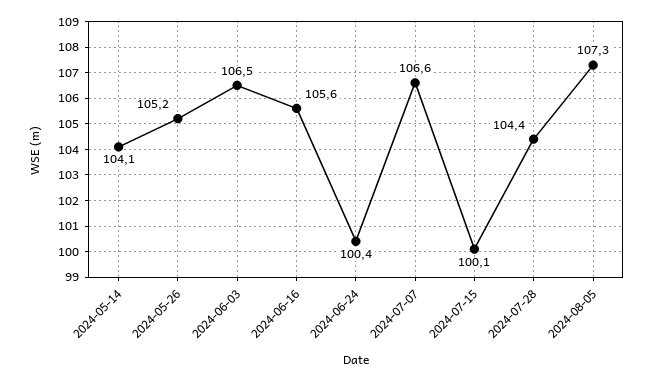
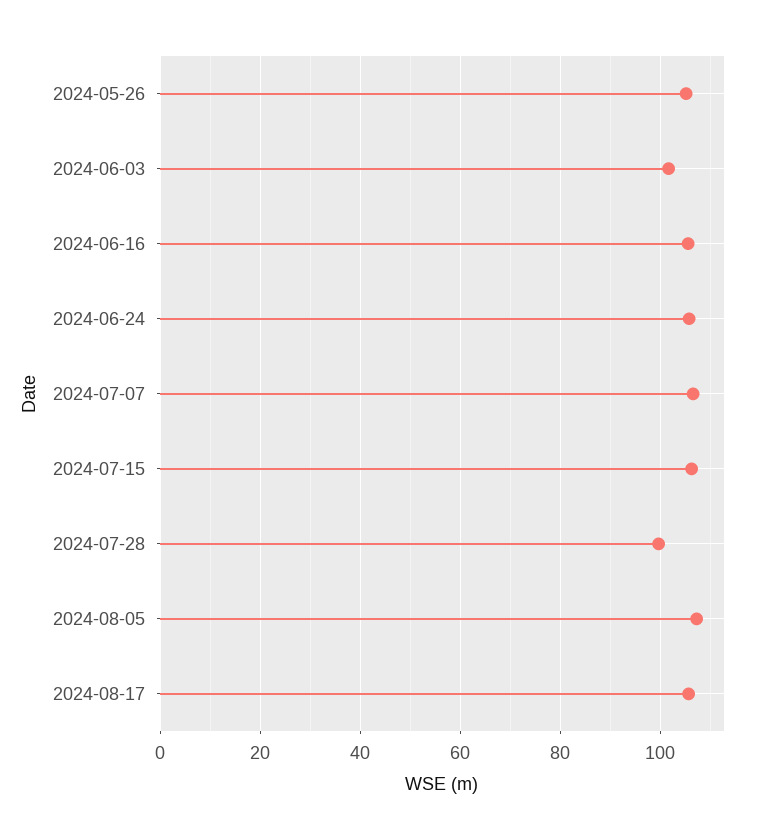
2024-05-14: 104.1 -> none
2024-06-03: 106.5 -> 102
2024-06-24: 100.4 -> 106
2024-07-15: 100.1 -> 106
2024-07-28: 104.4 -> 100
2024-08-17: none -> 106

